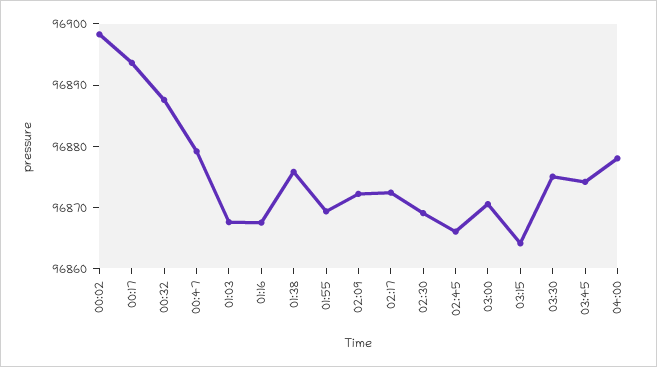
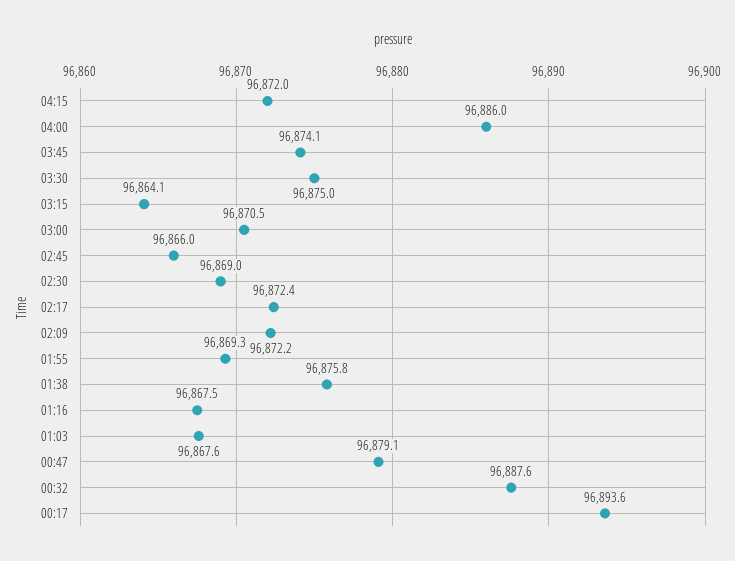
00:02: 96898 -> none
04:00: 96878 -> 96886
04:15: none -> 96872

